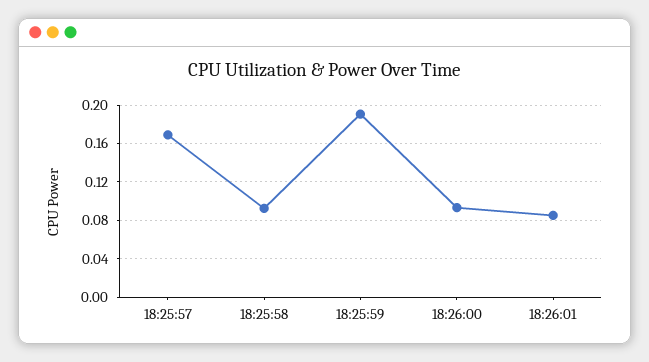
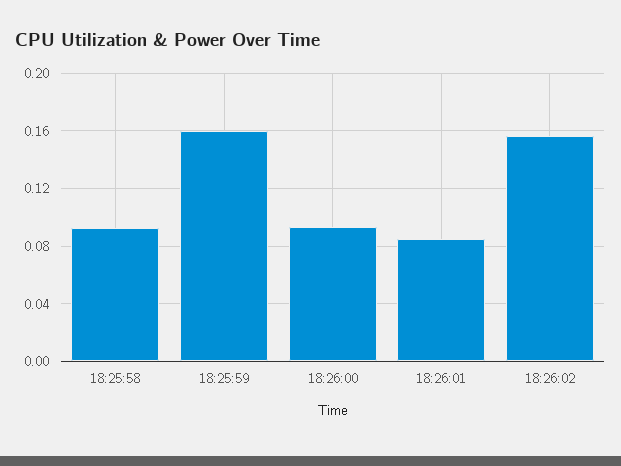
18:25:57: 0.17 -> none
18:25:59: 0.19 -> 0.16
18:26:02: none -> 0.155

